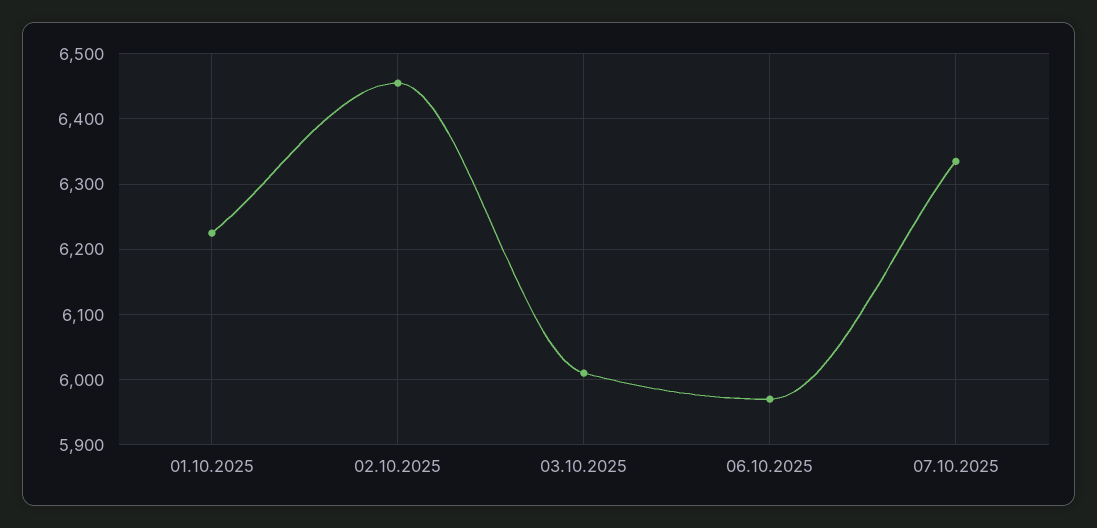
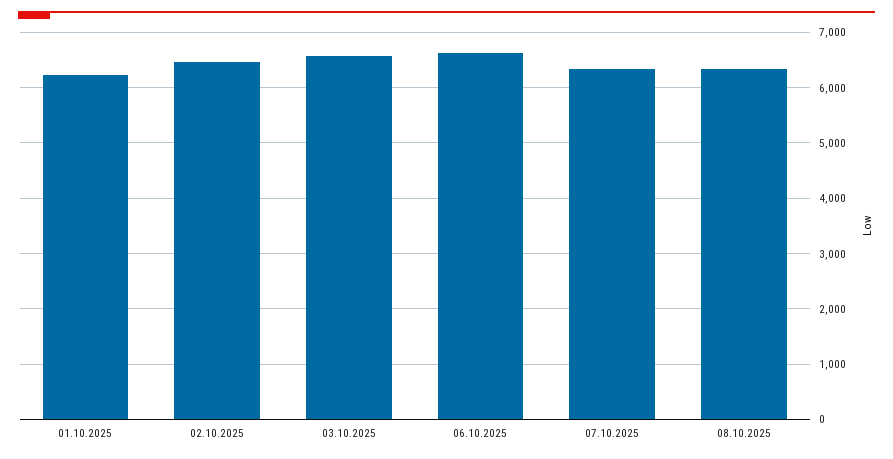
03.10.2025: 6010 -> 6600
06.10.2025: 5970 -> 6600
08.10.2025: none -> 6400

